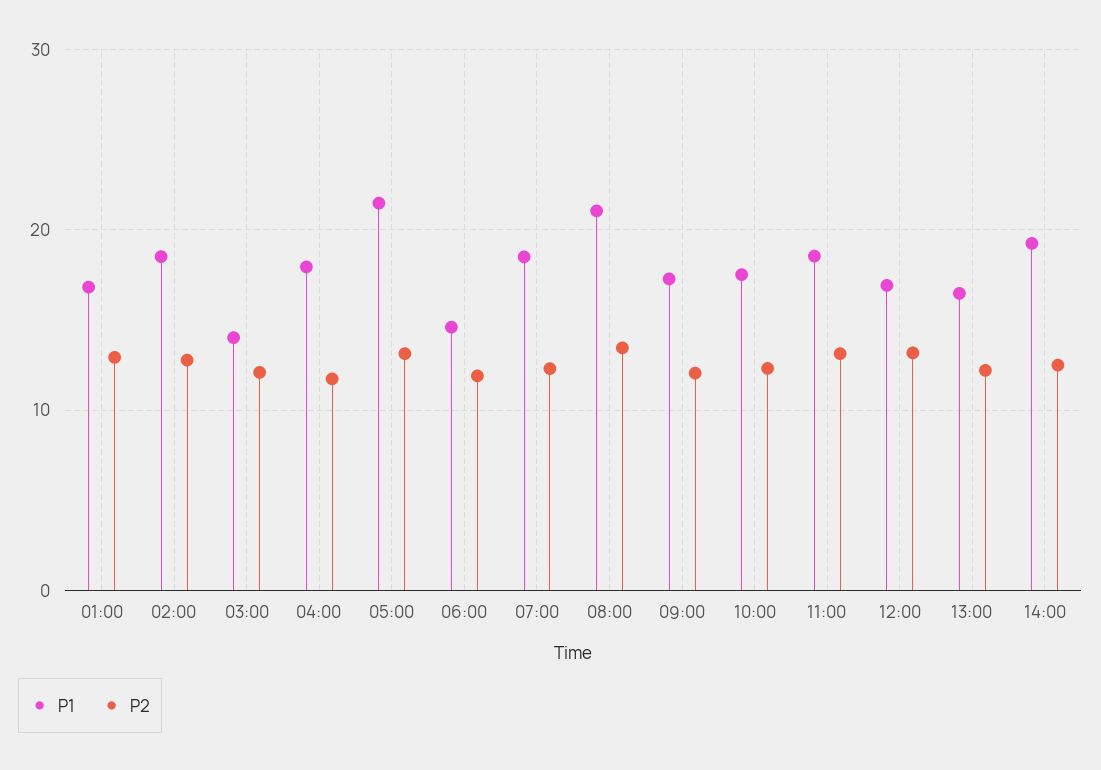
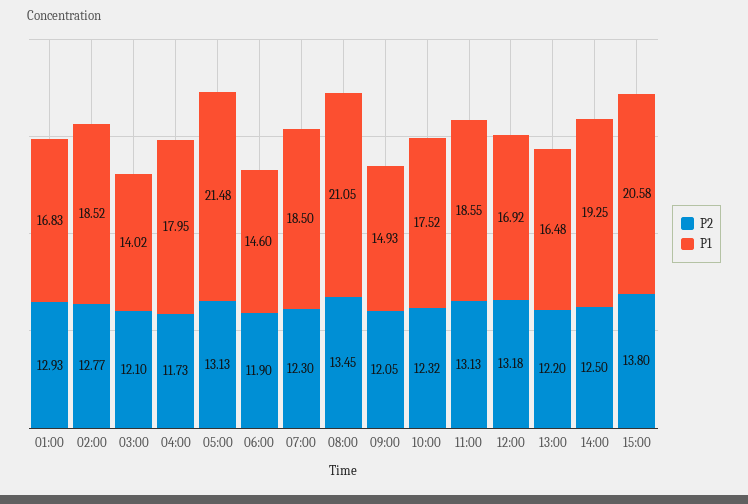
P1, 09:00: 17 -> 14.93
P2, 15:00: none -> 13.8
P1, 15:00: none -> 20.58

